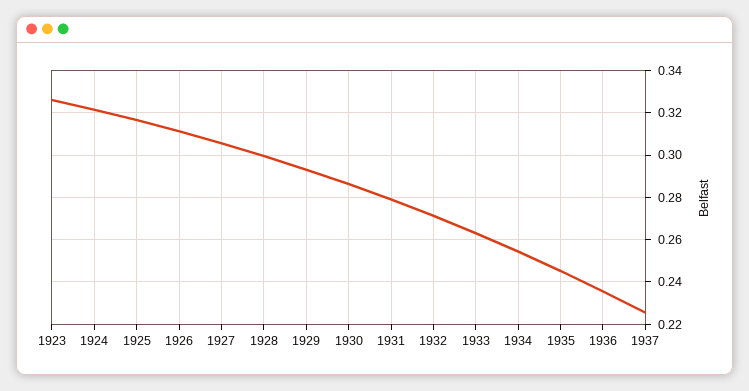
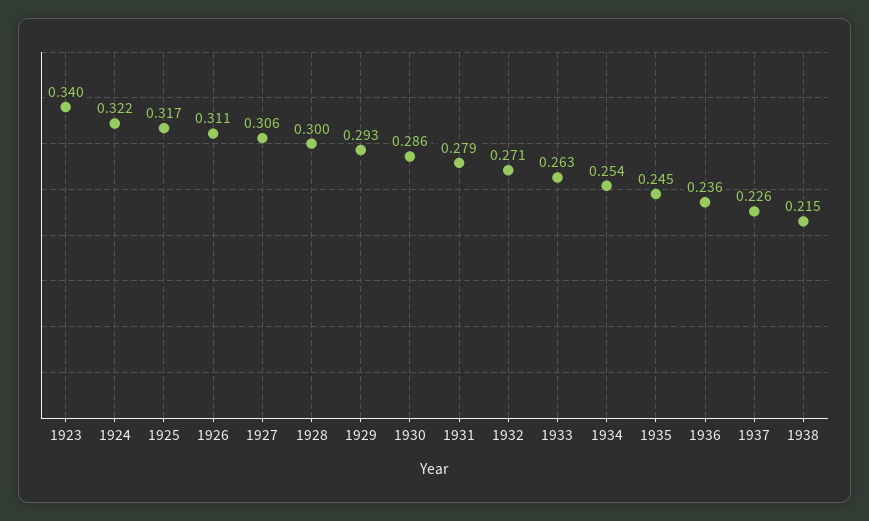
1923: 0.325 -> 0.34
1938: none -> 0.215

